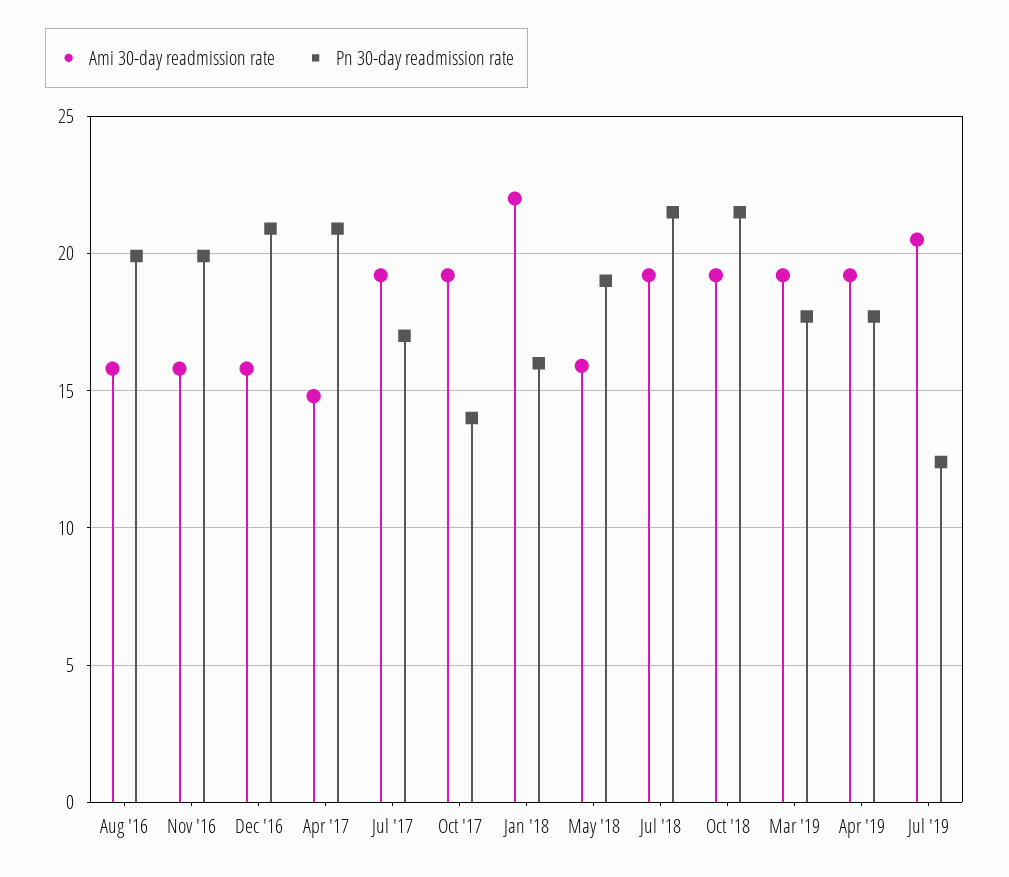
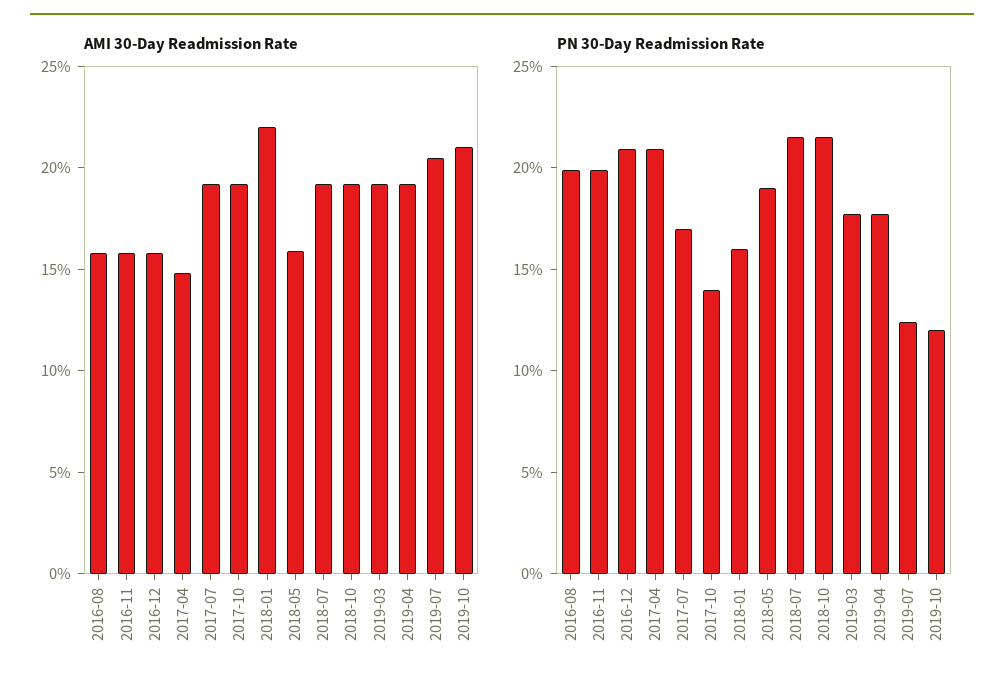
Ami 30-day readmission rate, 2019-10: none -> 21
Pn 30-day readmission rate, 2019-10: none -> 12

